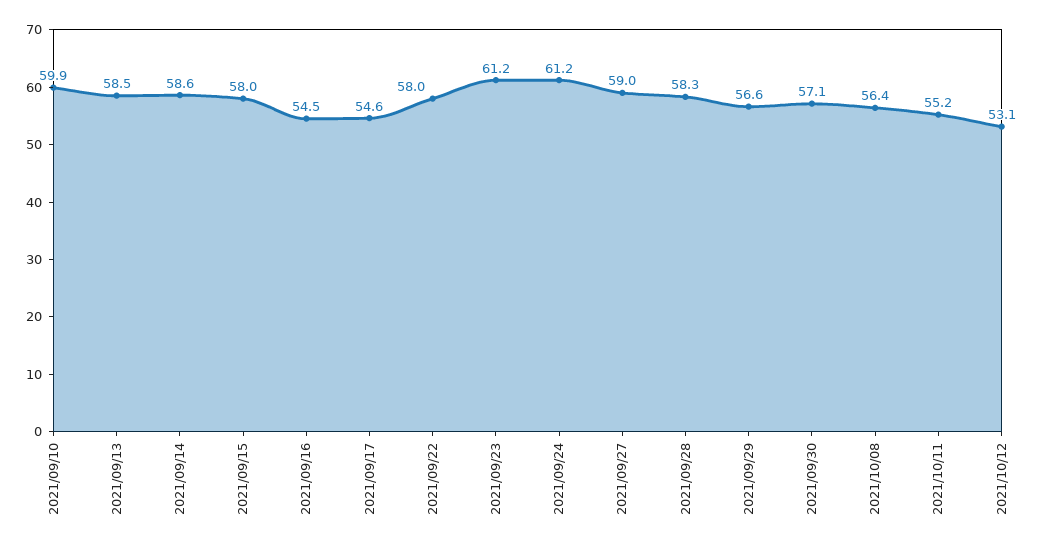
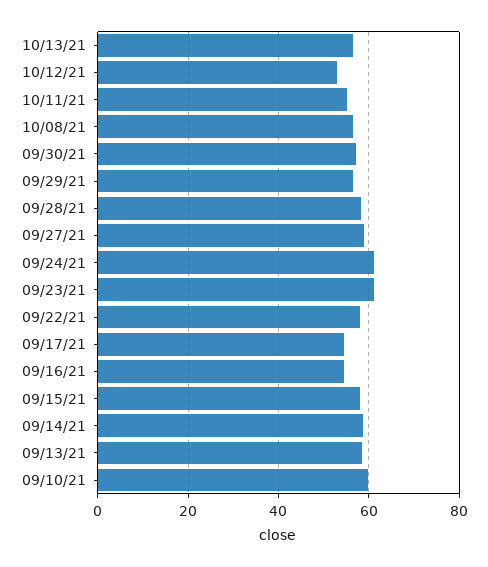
10/13/21: none -> 56

